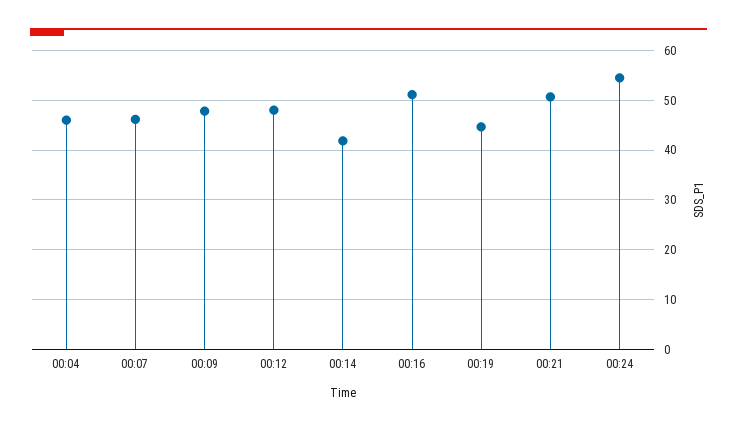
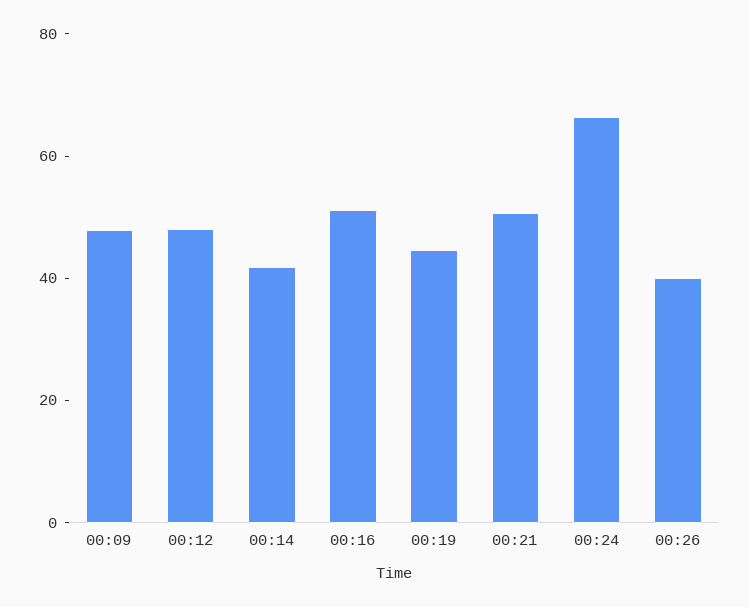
00:04: 46 -> none
00:07: 46 -> none
00:24: 54 -> 65
00:26: none -> 40

